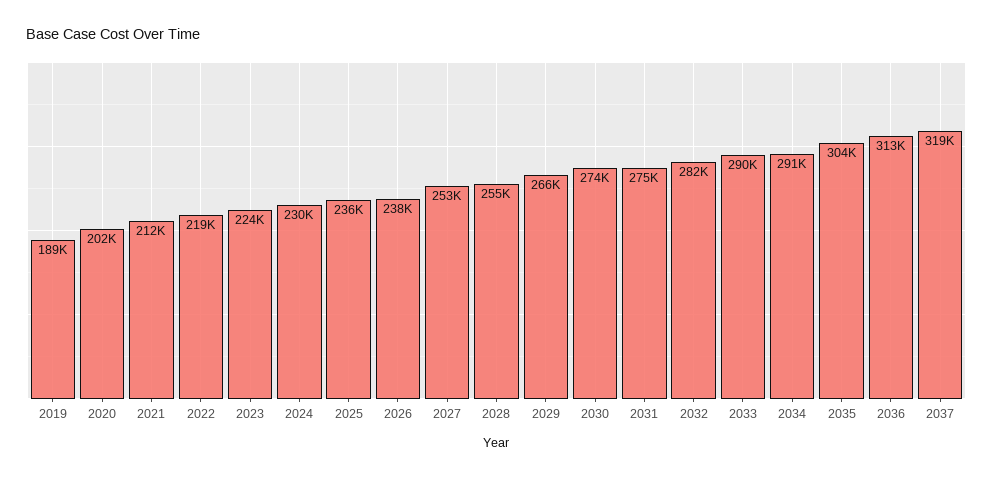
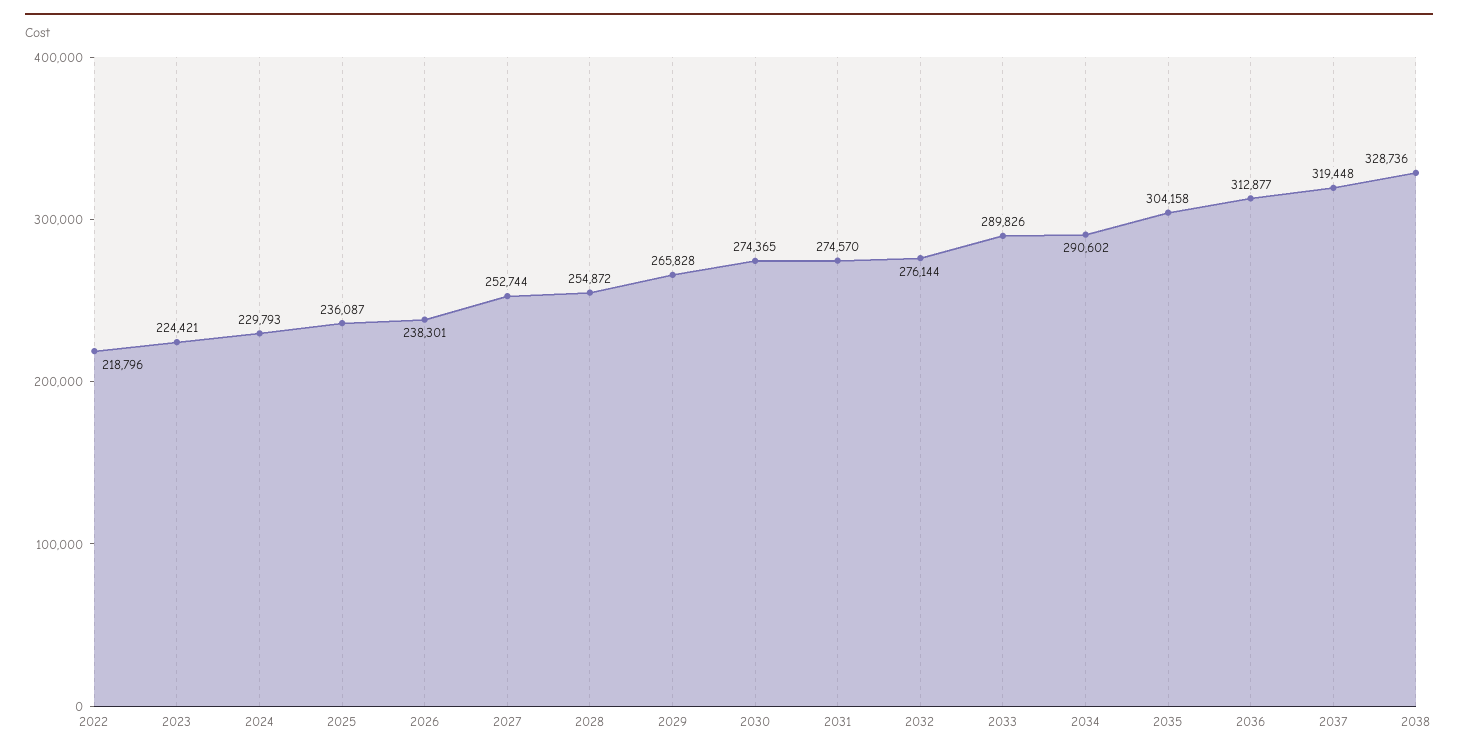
2019: 189000 -> none
2020: 202000 -> none
2021: 212000 -> none
2032: 282000 -> 276144
2038: none -> 328736

